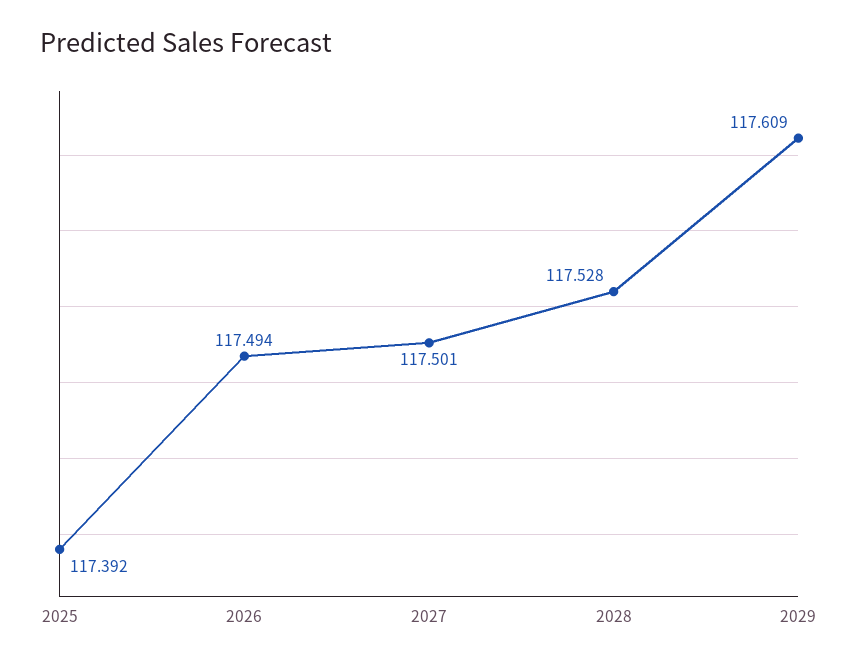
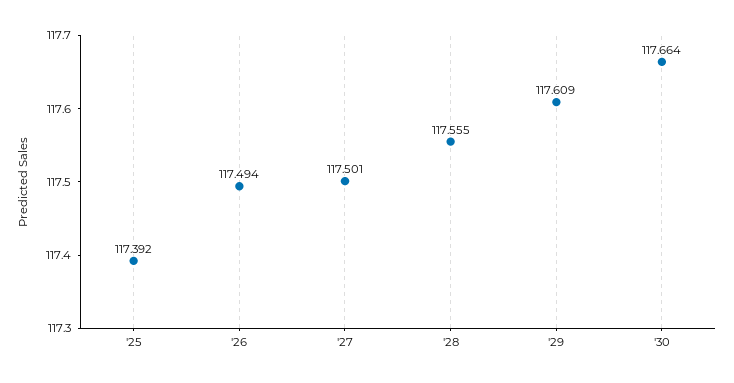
2028: 117.528 -> 117.555
'30: none -> 117.664

